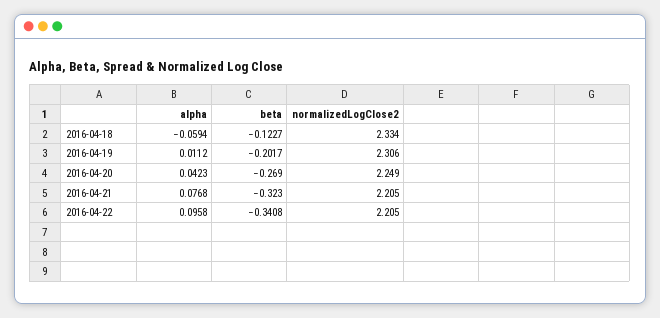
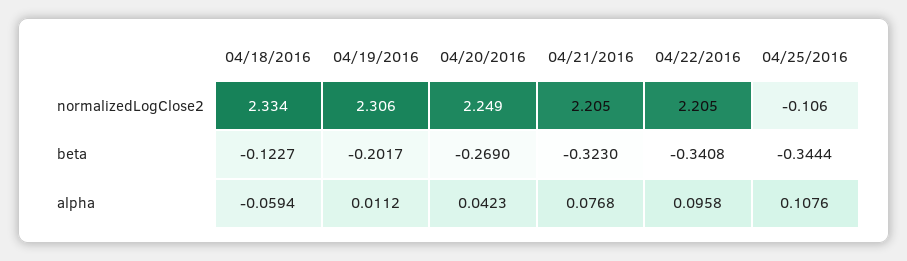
normalizedLogClose2, 04/25/2016: none -> -0.106
beta, 04/25/2016: none -> -0.3444
alpha, 04/25/2016: none -> 0.1076

